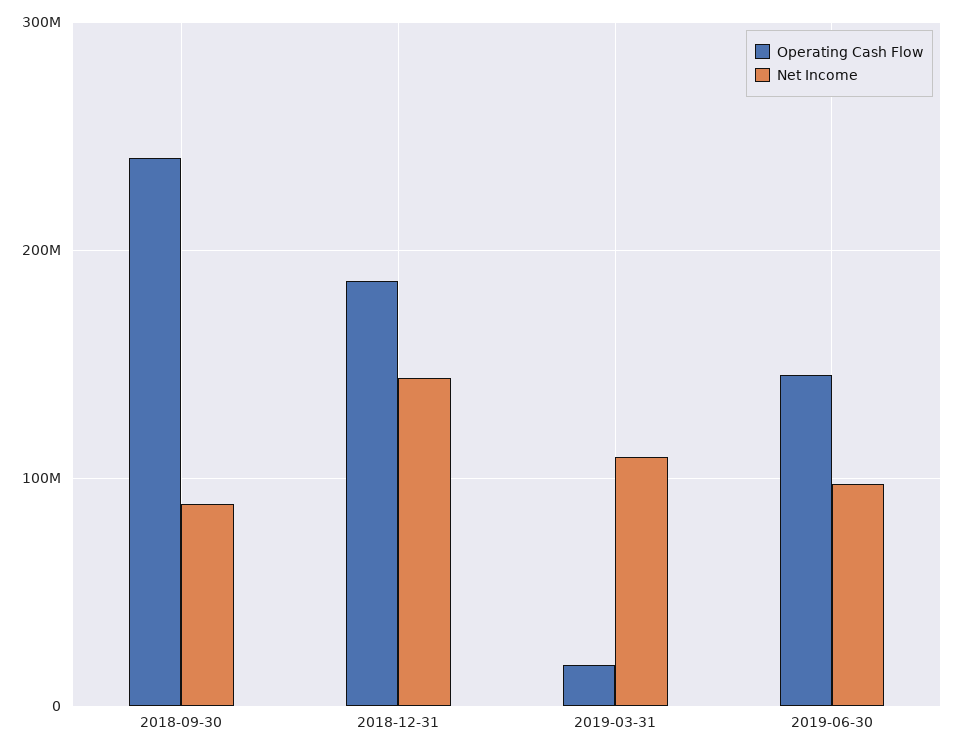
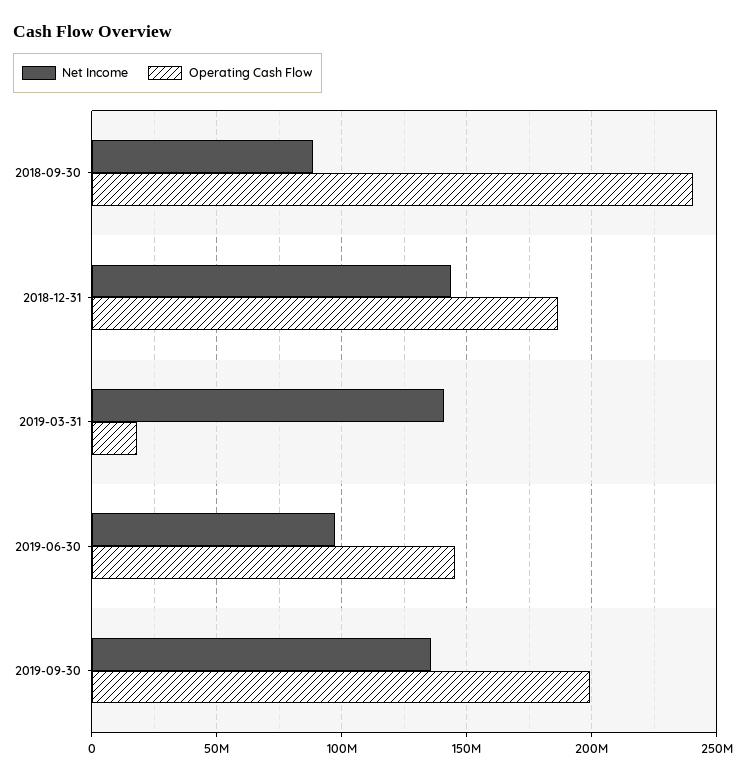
Net Income, 2019-03-31: 110000000 -> 140000000
Net Income, 2019-09-30: none -> 135000000
Operating Cash Flow, 2019-09-30: none -> 200000000

